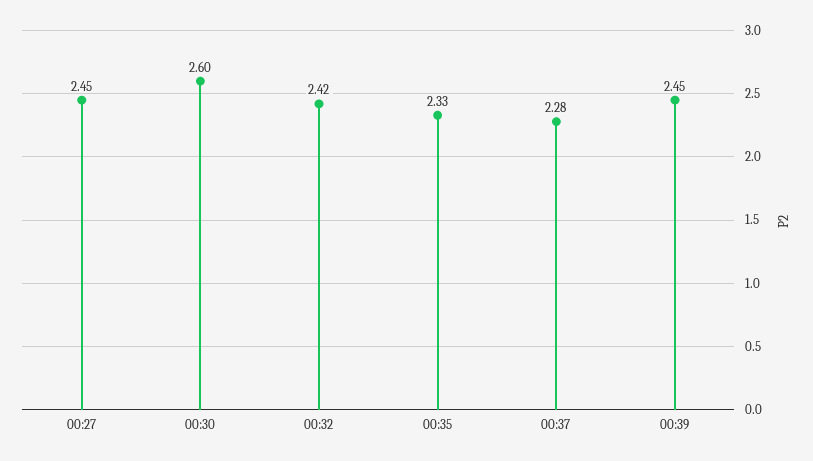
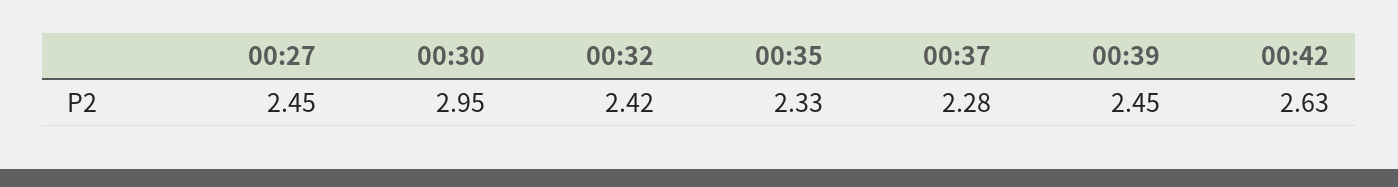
00:30: 2.6 -> 2.95
00:42: none -> 2.63

